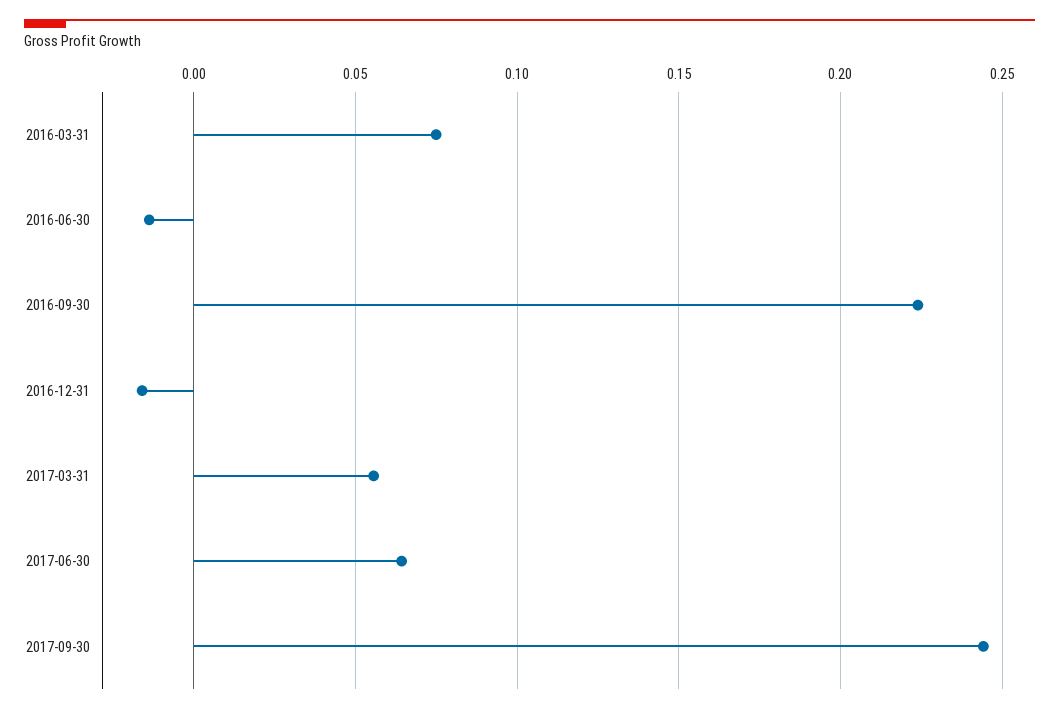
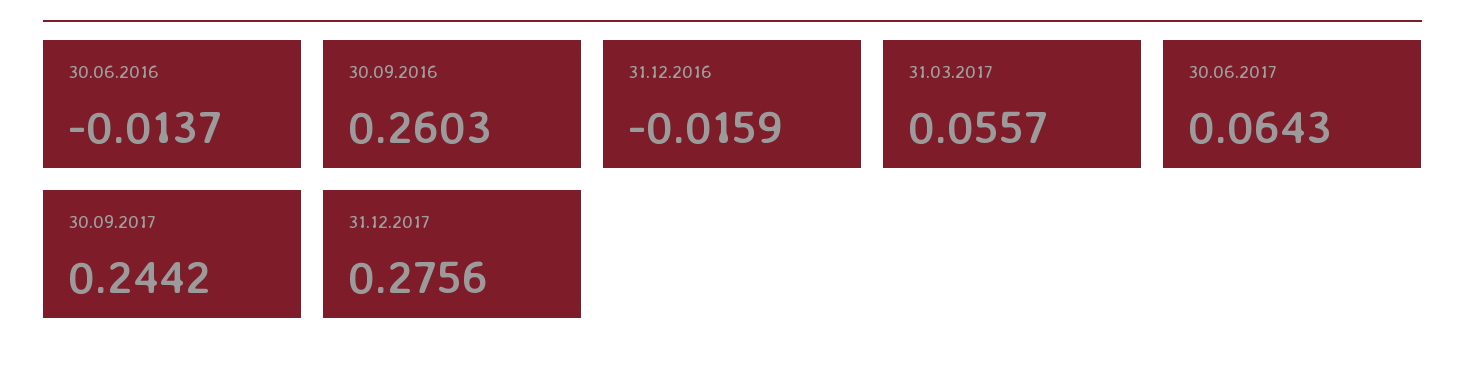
2016-03-31: 0.075 -> none
2016-09-30: 0.225 -> 0.2603
31.12.2017: none -> 0.2756

